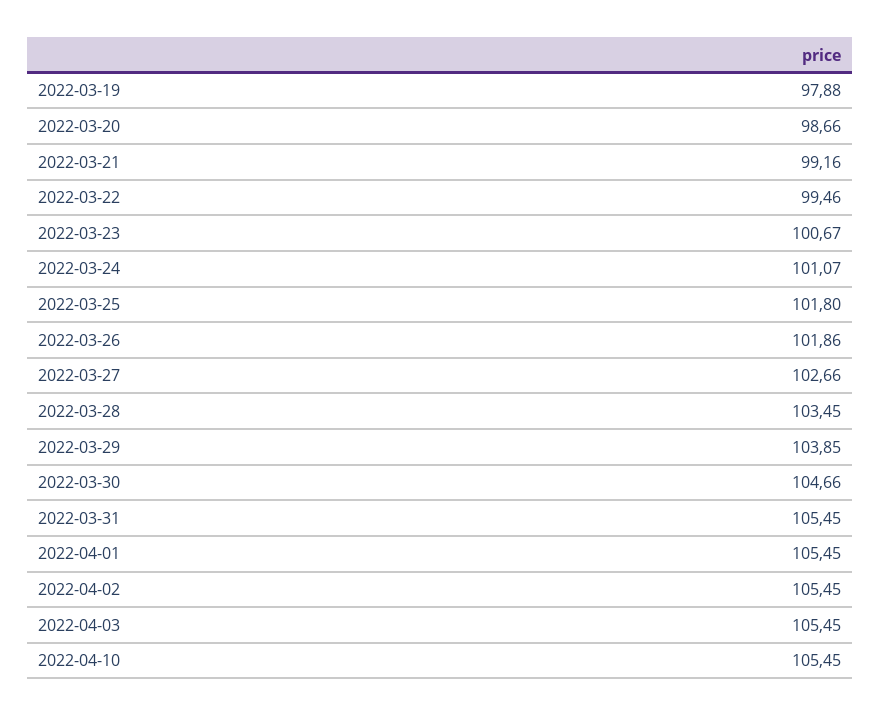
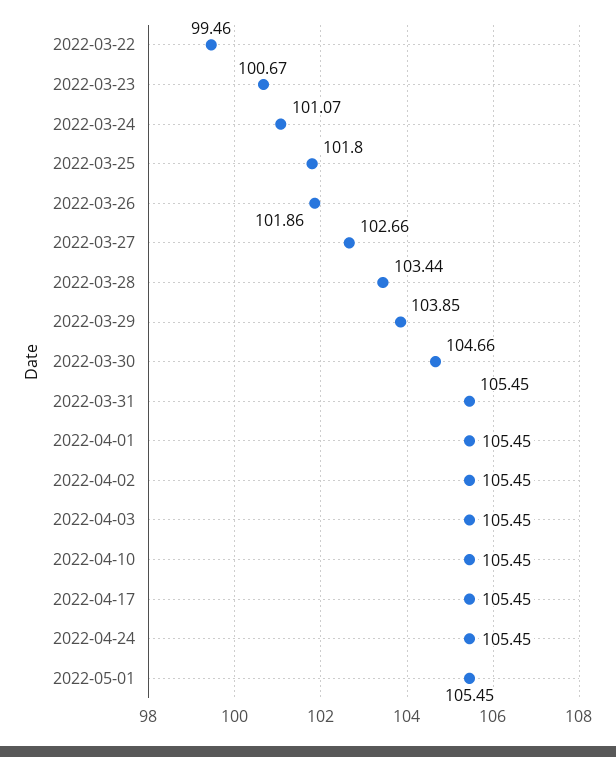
2022-03-19: 97.88 -> none
2022-03-20: 98.66 -> none
2022-03-21: 99.16 -> none
2022-03-28: 103.45 -> 103.44
2022-04-17: none -> 105.45
2022-04-24: none -> 105.45
2022-05-01: none -> 105.45

